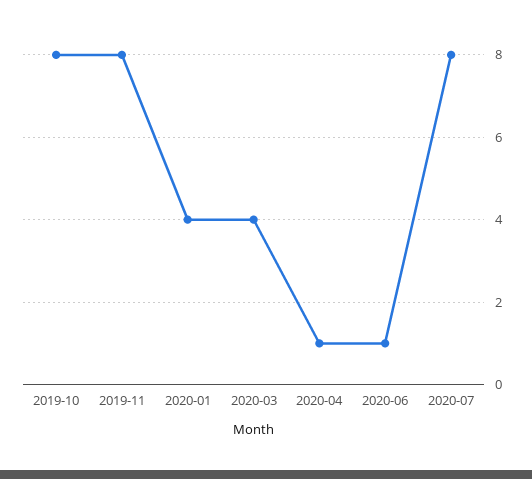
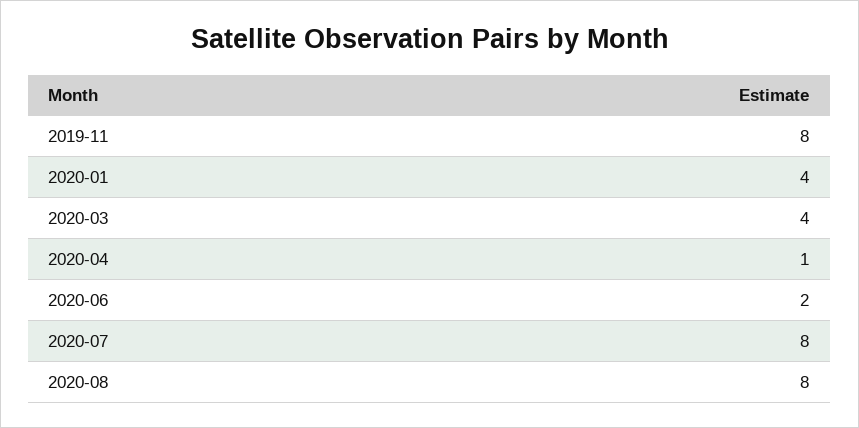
2019-10: 8 -> none
2020-06: 1 -> 2
2020-08: none -> 8

